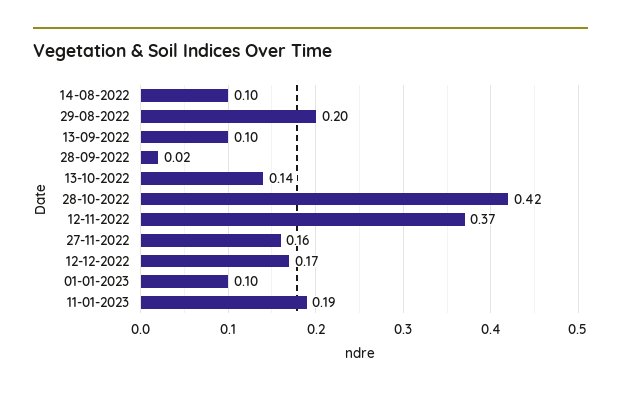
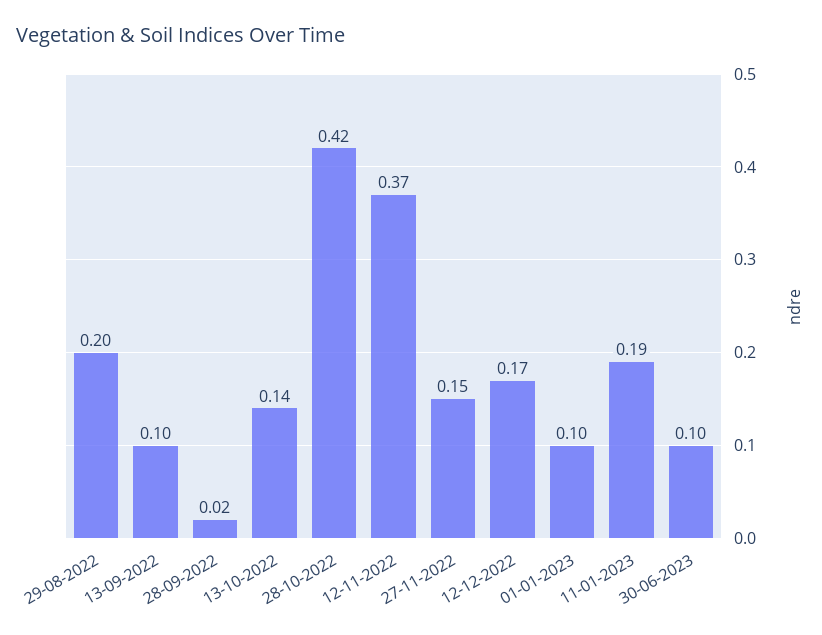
14-08-2022: 0.1 -> none
27-11-2022: 0.16 -> 0.15
30-06-2023: none -> 0.1

